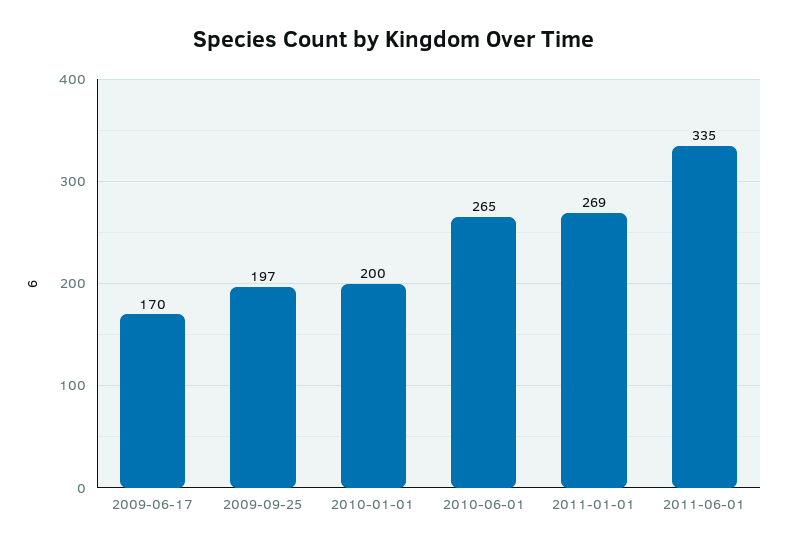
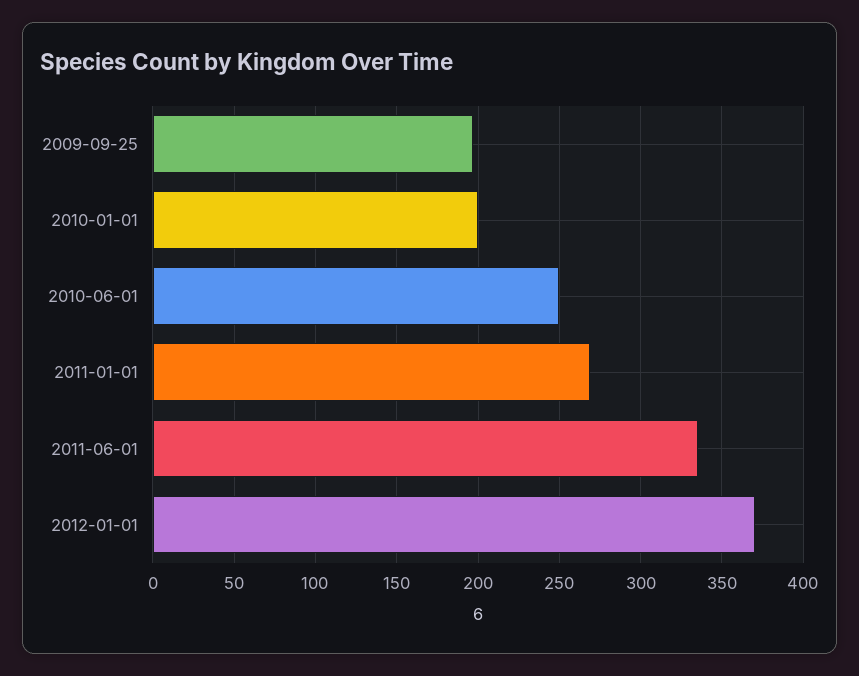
2009-06-17: 170 -> none
2010-06-01: 265 -> 250
2012-01-01: none -> 370

